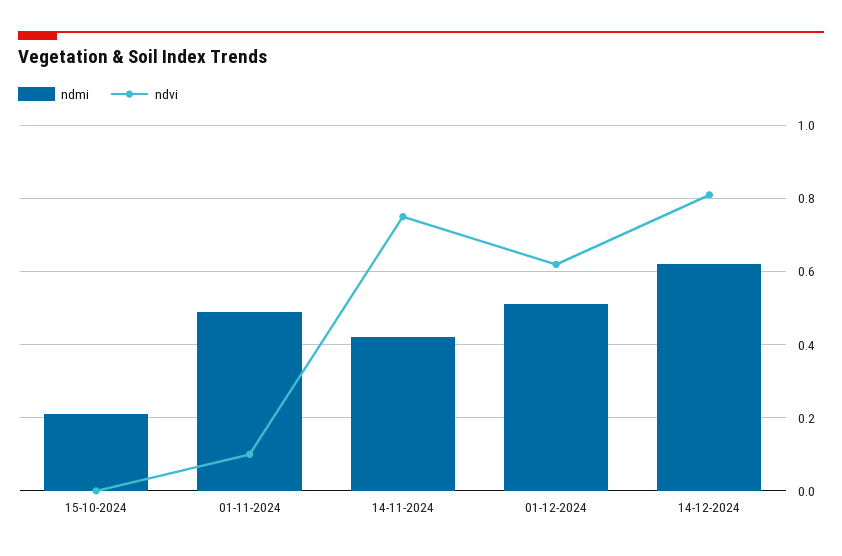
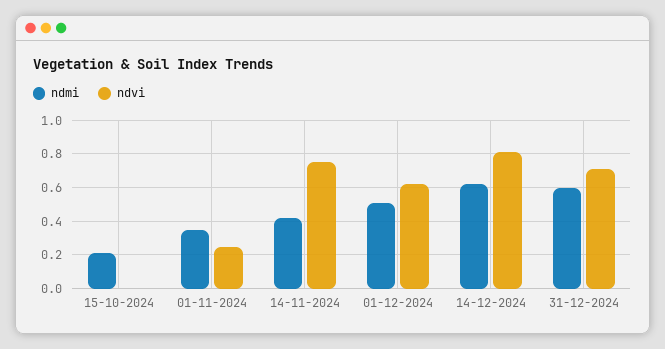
ndmi, 01-11-2024: 0.5 -> 0.35
ndvi, 01-11-2024: 0.1 -> 0.25
ndmi, 31-12-2024: none -> 0.6
ndvi, 31-12-2024: none -> 0.7

